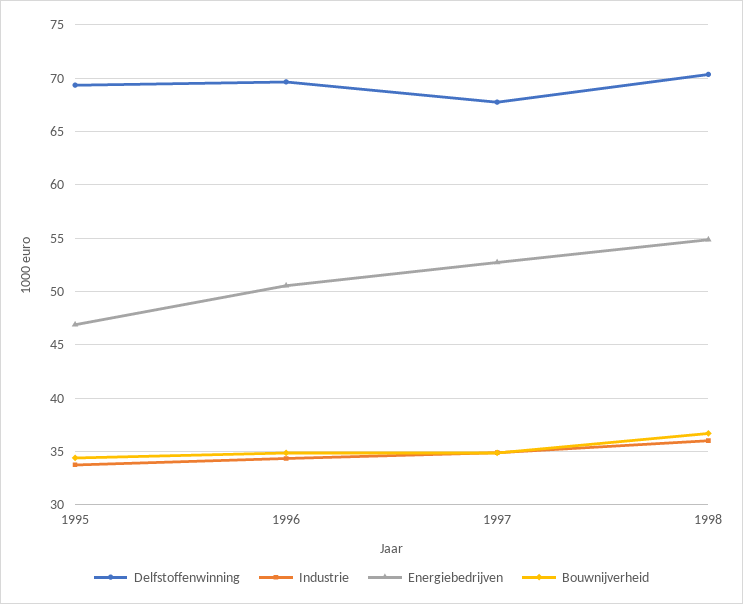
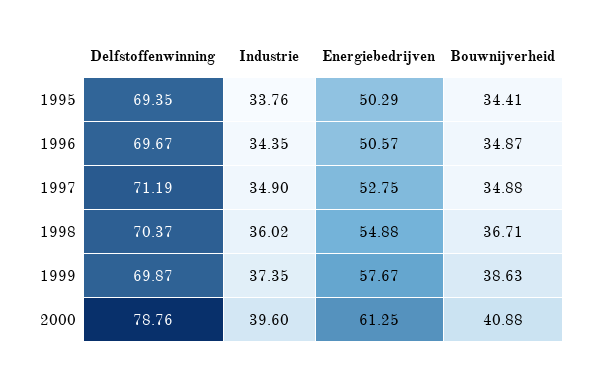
Energiebedrijven, 1995: 47 -> 50.29
Delfstoffenwinning, 1997: 68 -> 71.19
Delfstoffenwinning, 1999: none -> 69.87
Industrie, 1999: none -> 37.35
Energiebedrijven, 1999: none -> 57.67
Bouwnijverheid, 1999: none -> 38.63
Delfstoffenwinning, 2000: none -> 78.76
Industrie, 2000: none -> 39.6
Energiebedrijven, 2000: none -> 61.25
Bouwnijverheid, 2000: none -> 40.88

